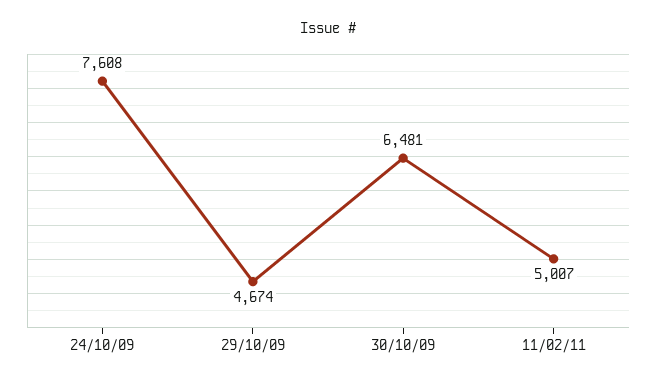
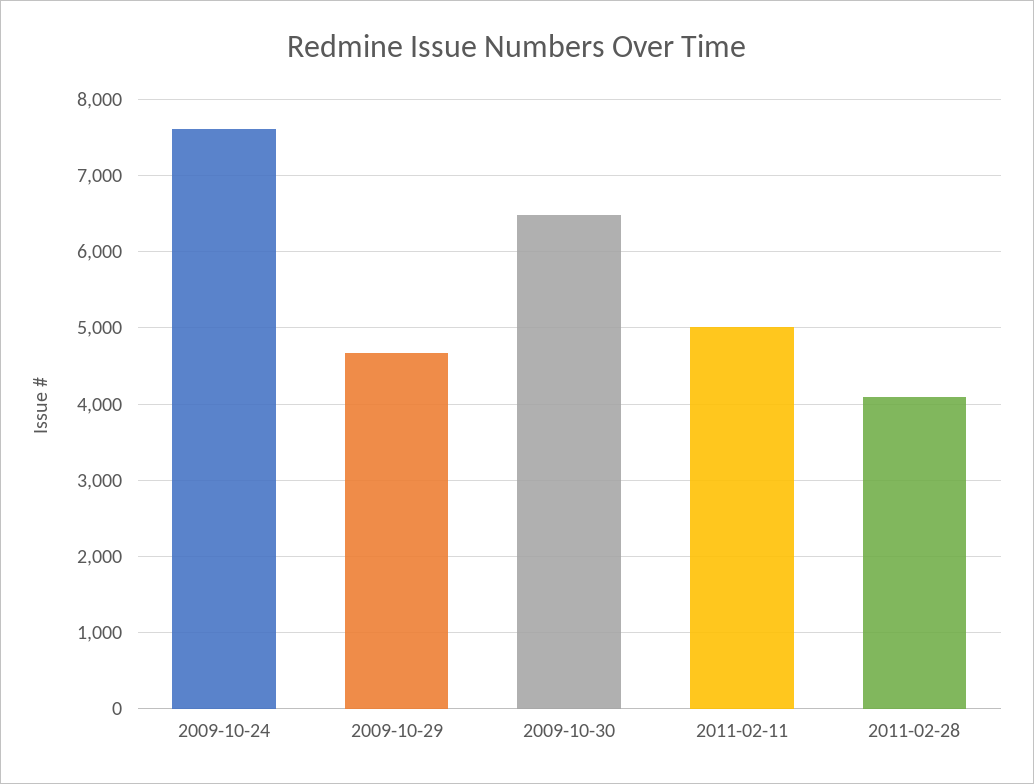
2011-02-28: none -> 4100

